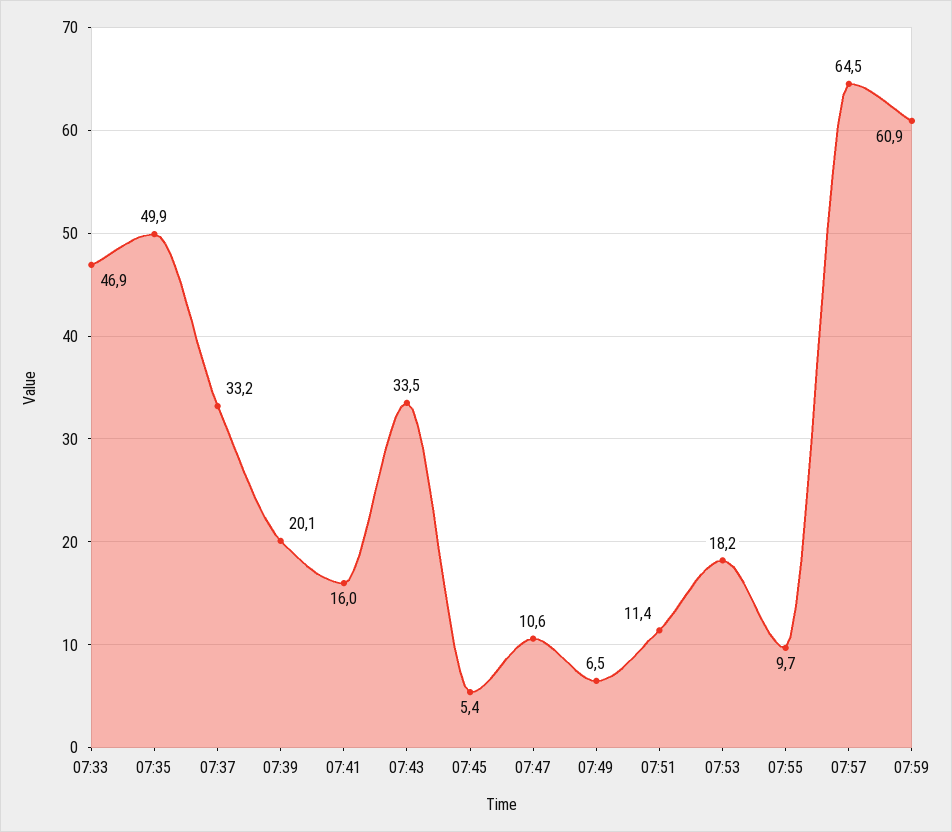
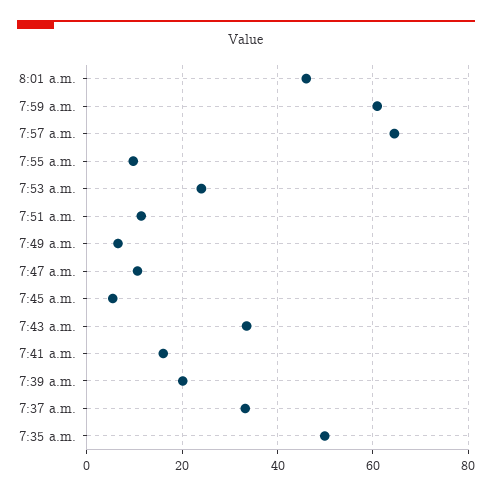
07:33: 46.9 -> none
07:53: 18.2 -> 24
8:01 a.m.: none -> 46

